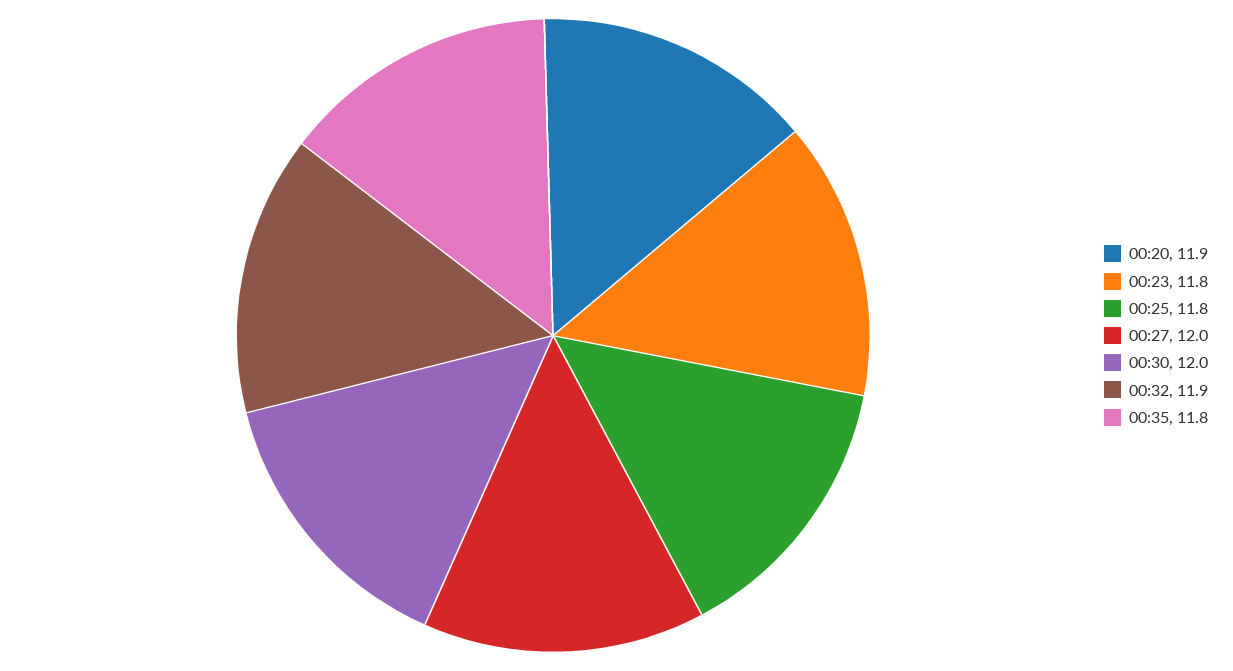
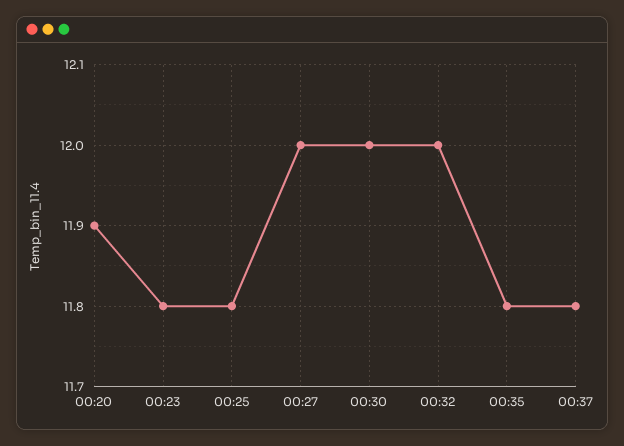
00:32: 11.9 -> 12
00:37: none -> 11.8

